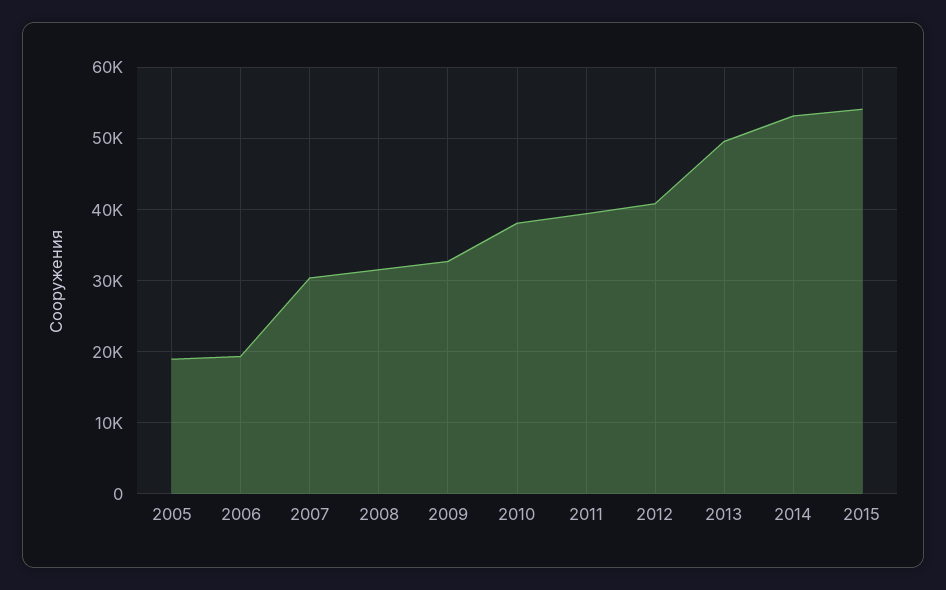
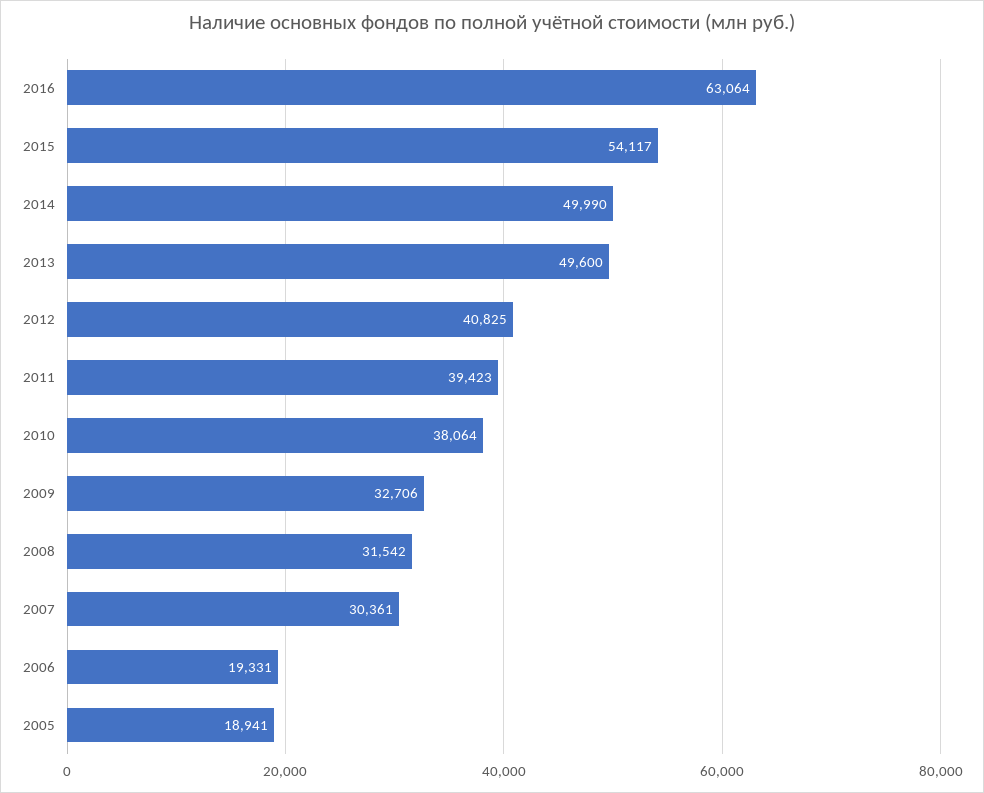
2014: 53000 -> 49990
2016: none -> 63064

